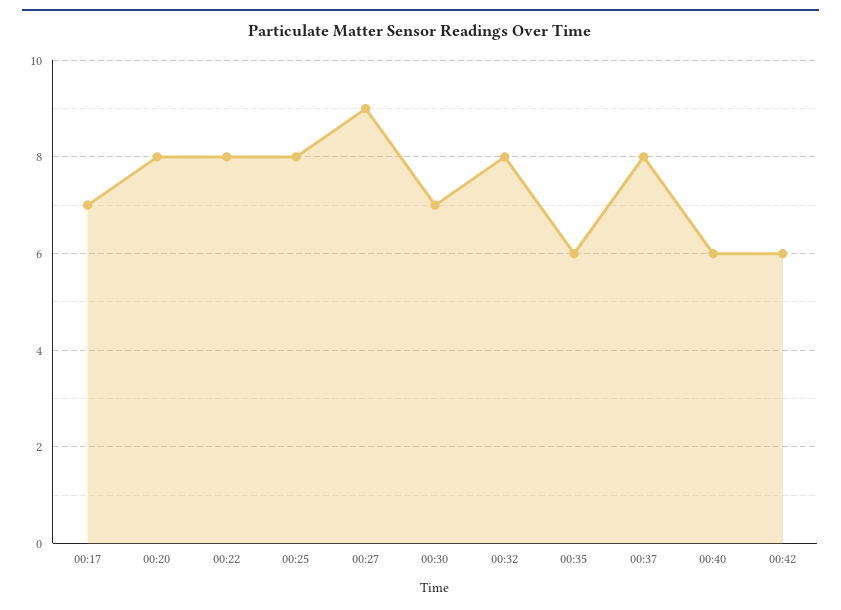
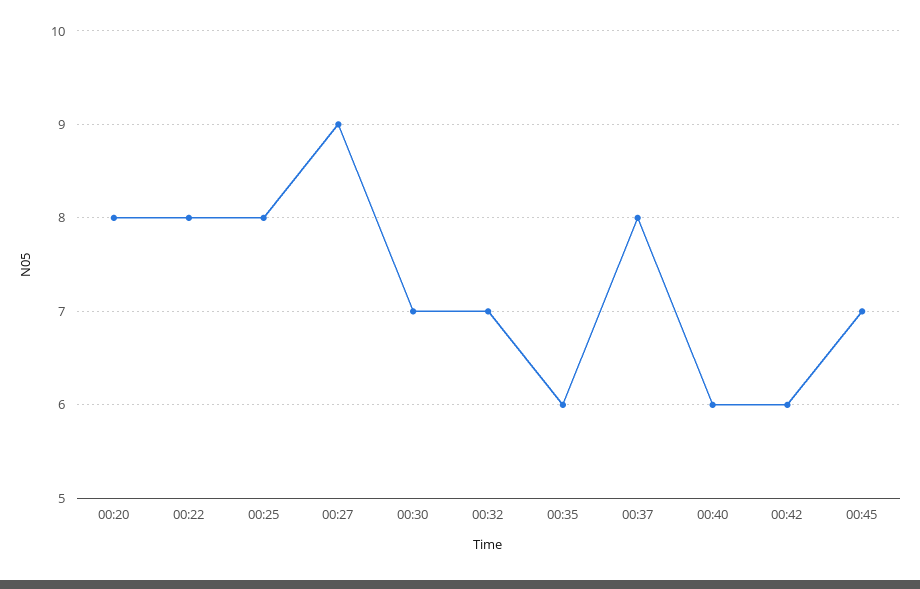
00:17: 7 -> none
00:32: 8 -> 7
00:45: none -> 7

